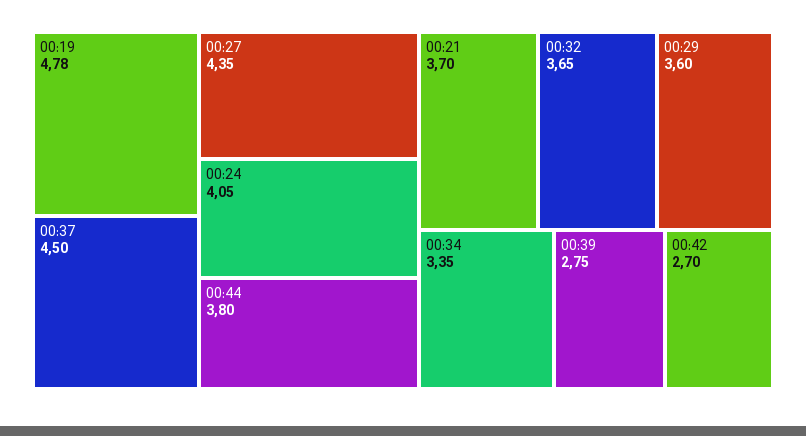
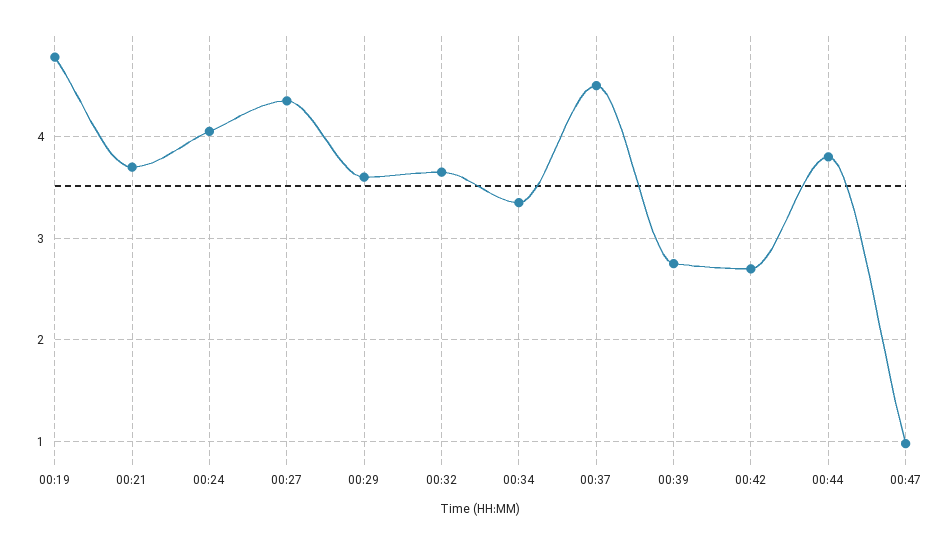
00:47: none -> 1

